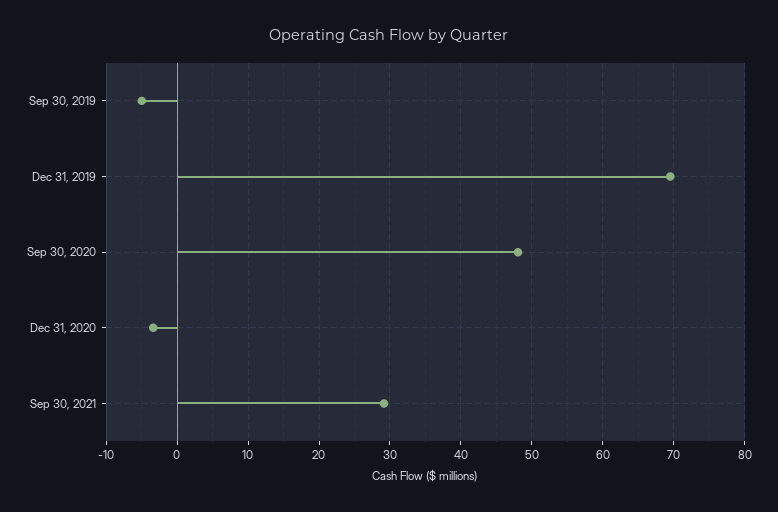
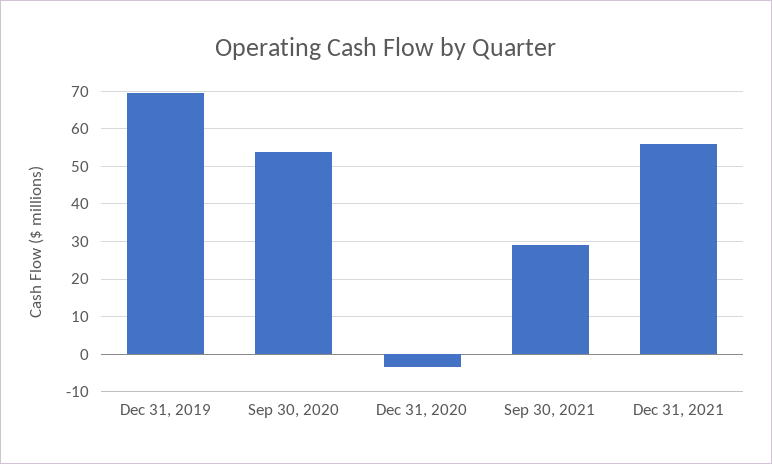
Sep 30, 2019: -5 -> none
Sep 30, 2020: 48 -> 54
Dec 31, 2021: none -> 56

